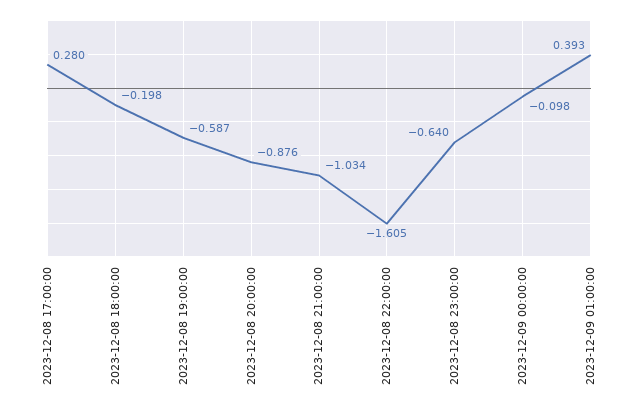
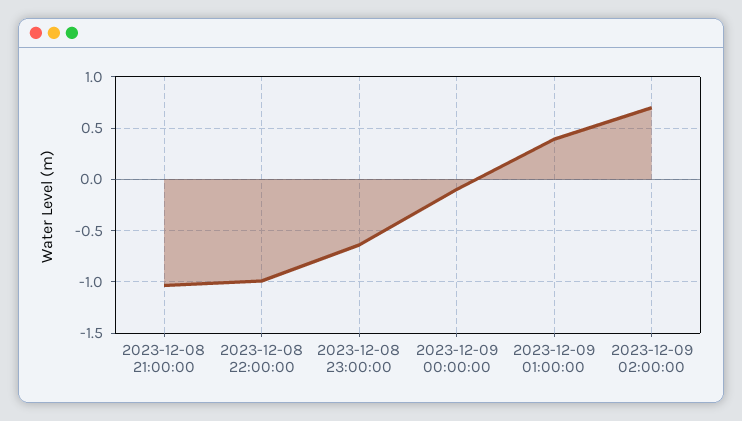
2023-12-08 17:00:00: 0.28 -> none
2023-12-08 18:00:00: -0.198 -> none
2023-12-08 19:00:00: -0.587 -> none
2023-12-08 20:00:00: -0.876 -> none
2023-12-08 22:00:00: -1.605 -> -1
2023-12-09 02:00:00: none -> 0.7

